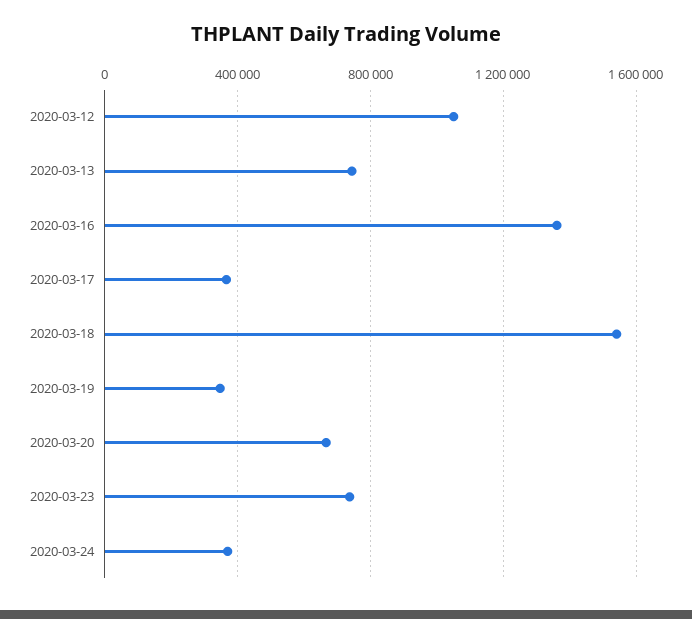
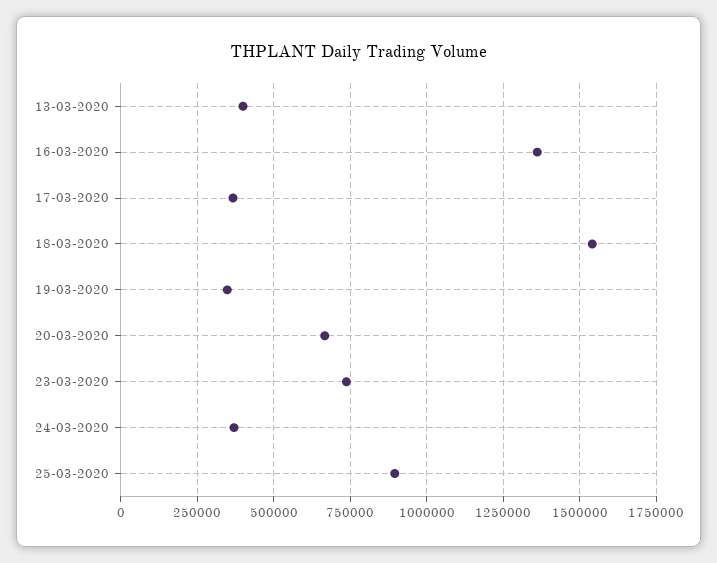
2020-03-12: 1050000 -> none
2020-03-13: 750000 -> 400000
25-03-2020: none -> 900000

